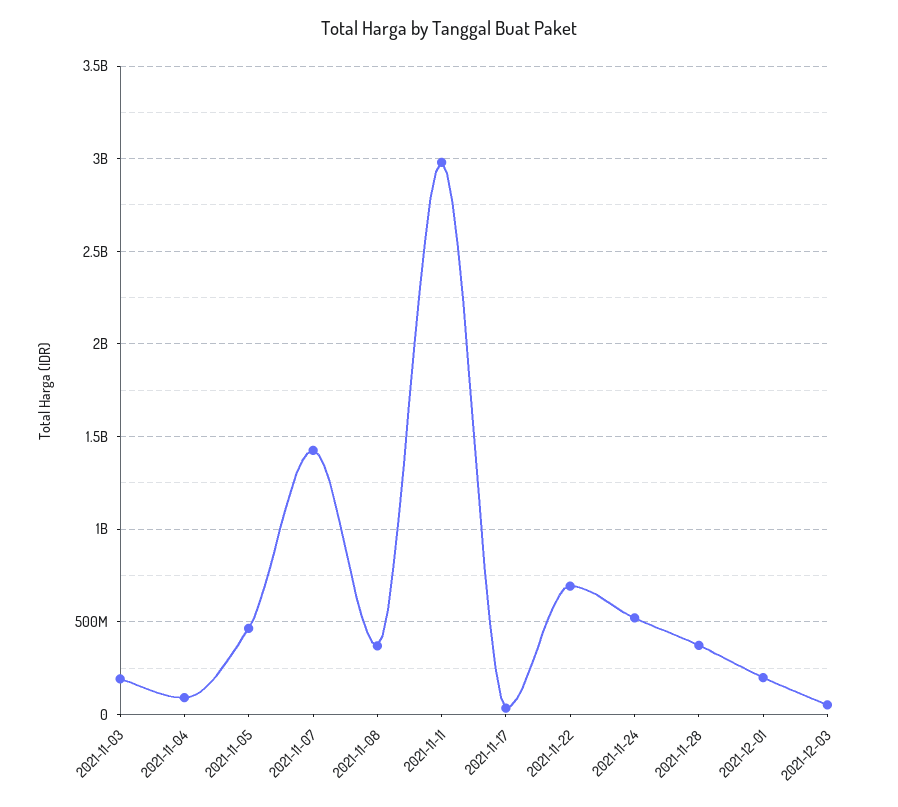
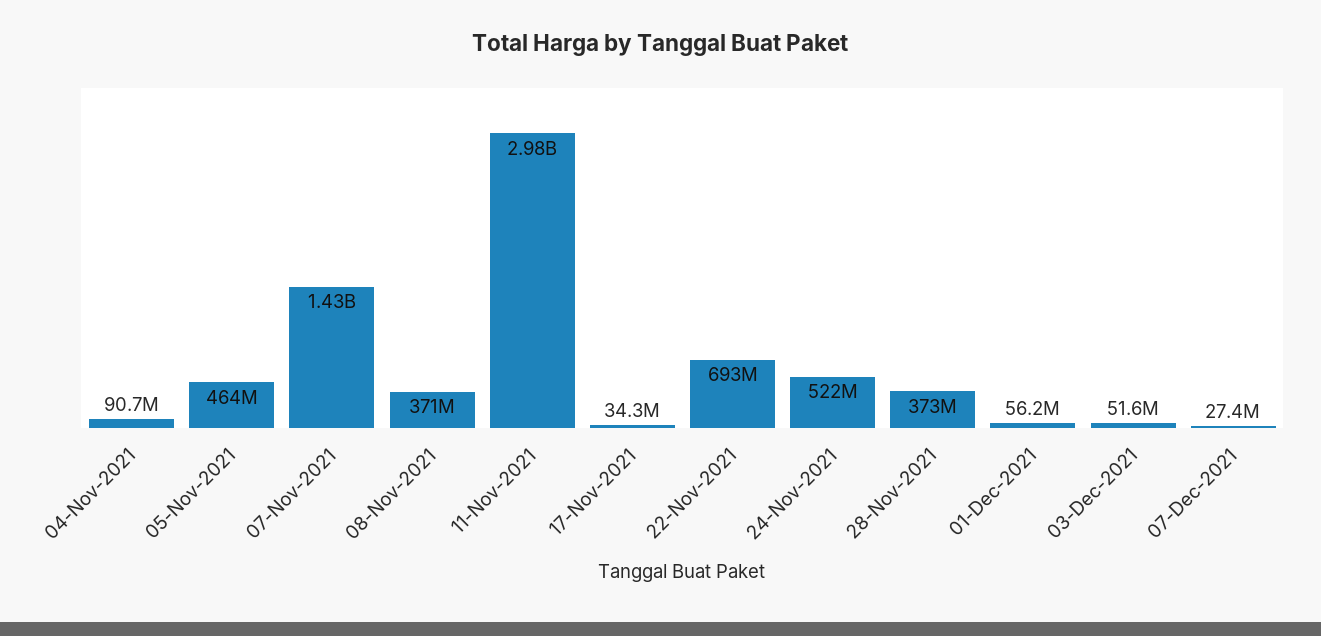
2021-11-03: 200000000 -> none
2021-12-01: 200000000 -> 56200000
07-Dec-2021: none -> 27400000

